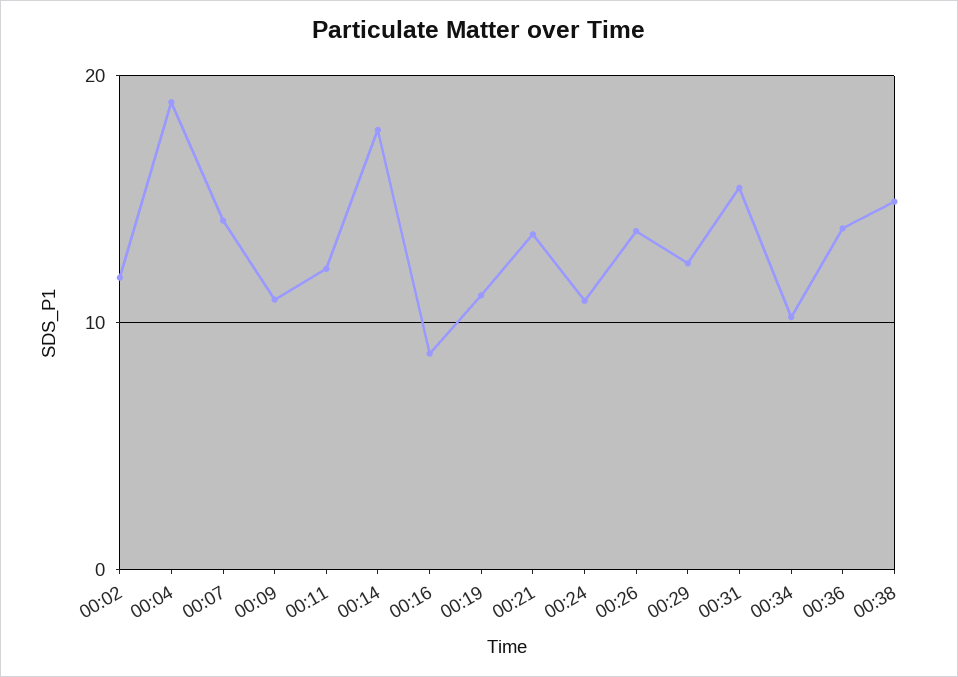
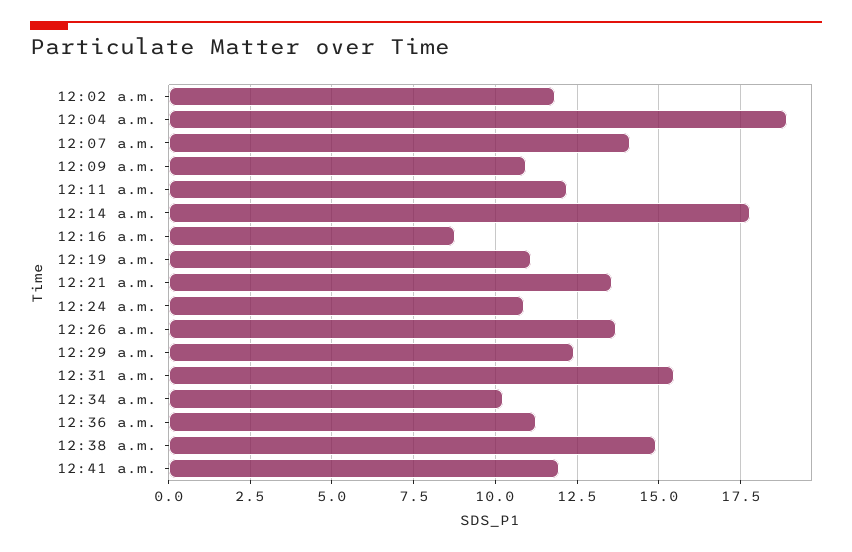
00:36: 14 -> 11.25
12:41 a.m.: none -> 12

